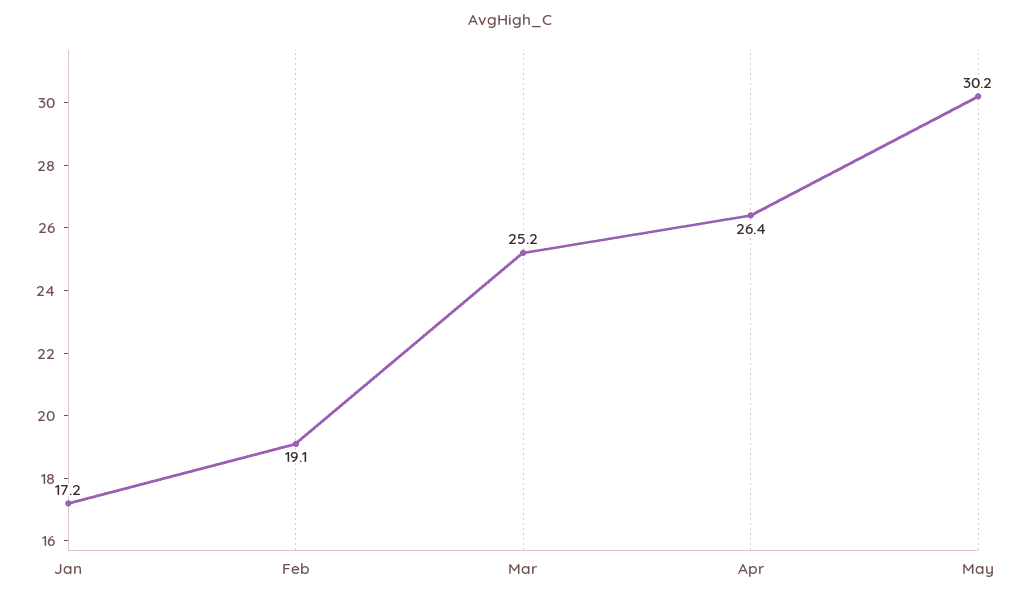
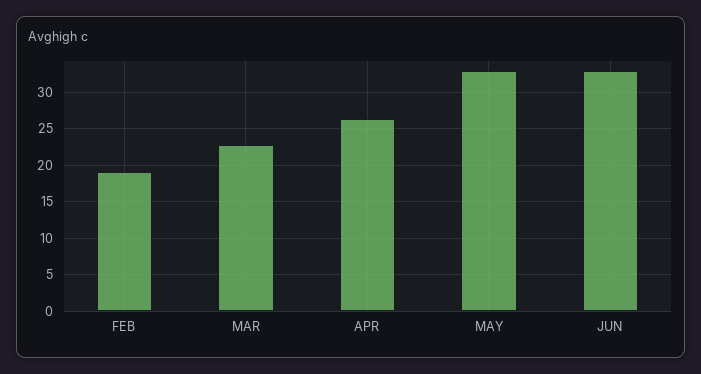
Jan: 17.2 -> none
Mar: 25.2 -> 23
May: 30.2 -> 33
JUN: none -> 33

